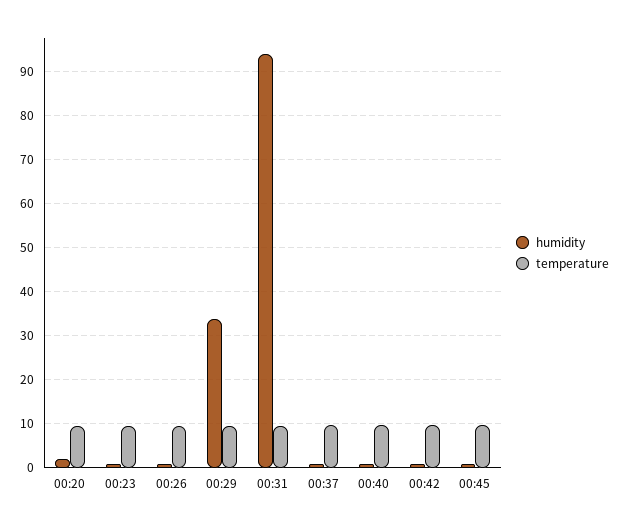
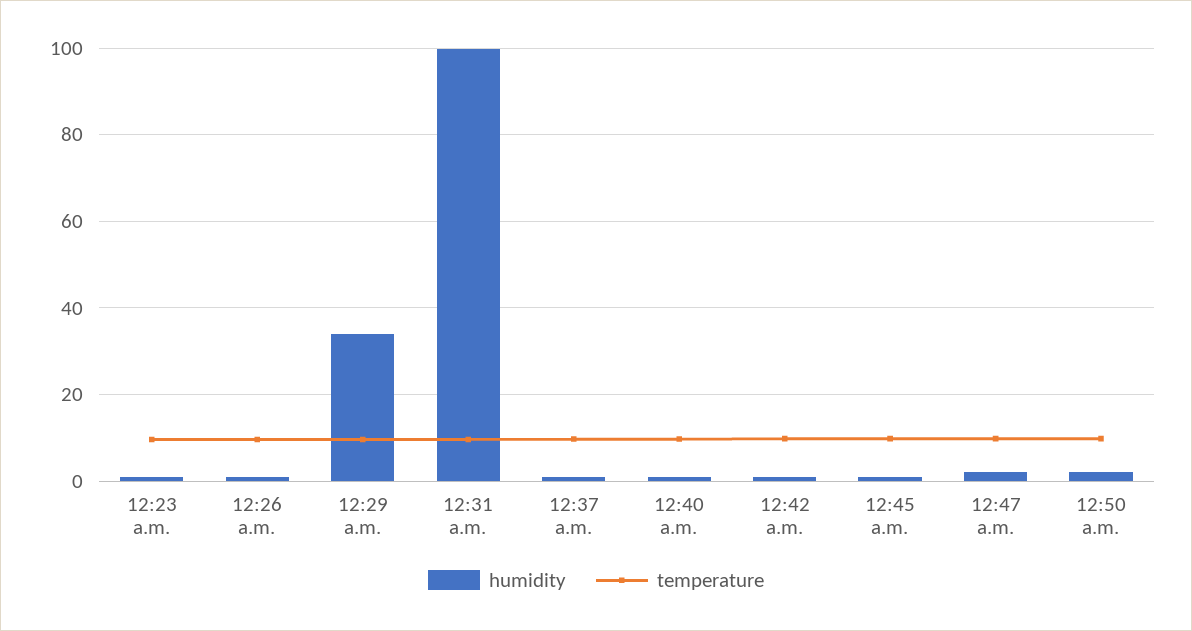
humidity, 00:20: 2 -> none
temperature, 00:20: 10 -> none
humidity, 00:31: 94 -> 100
humidity, 12:47 a.m.: none -> 2
temperature, 12:47 a.m.: none -> 10
humidity, 12:50 a.m.: none -> 2
temperature, 12:50 a.m.: none -> 10

